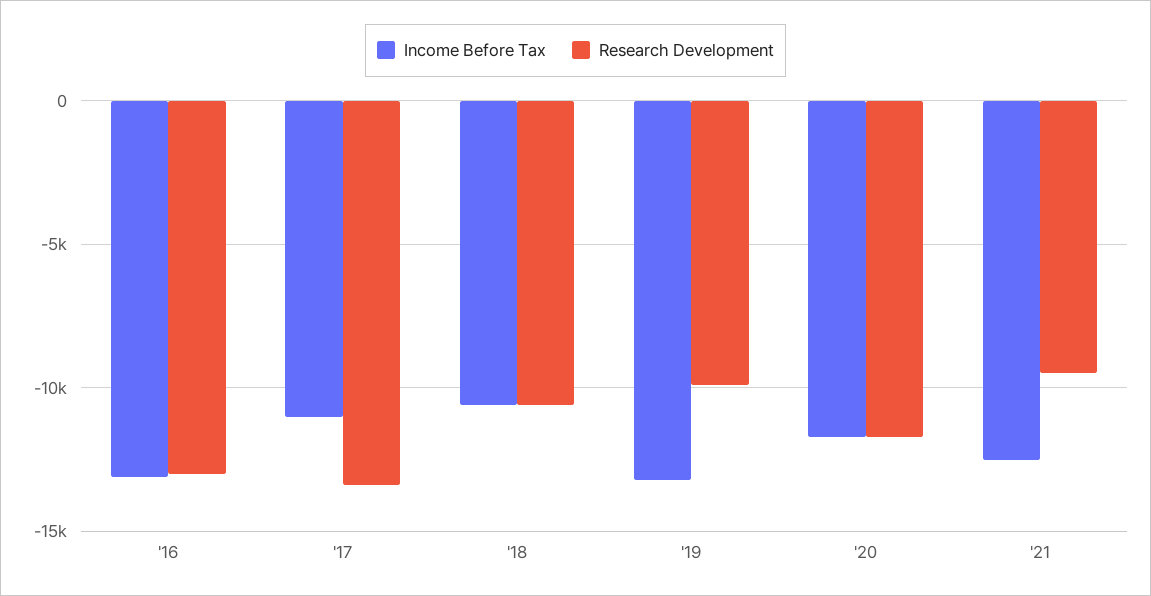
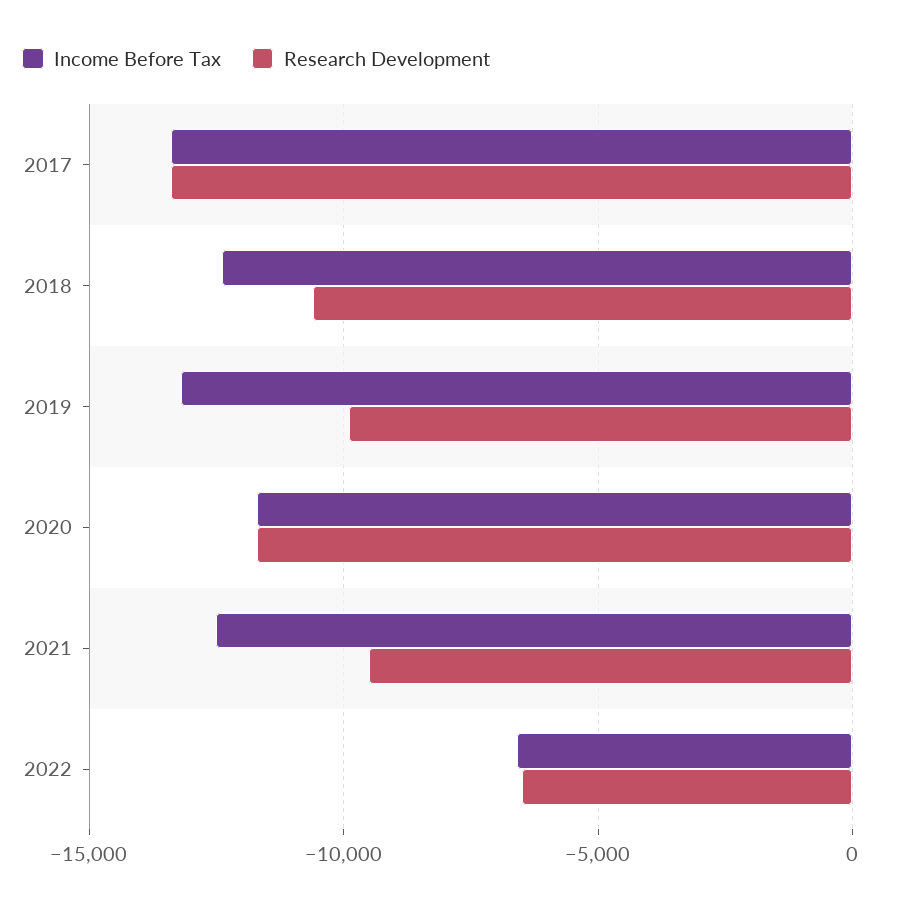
Income Before Tax, '16: -13000 -> none
Research Development, '16: -13000 -> none
Income Before Tax, '17: -11000 -> -13500
Income Before Tax, '18: -10500 -> -12500
Income Before Tax, 2022: none -> -6500
Research Development, 2022: none -> -6500

